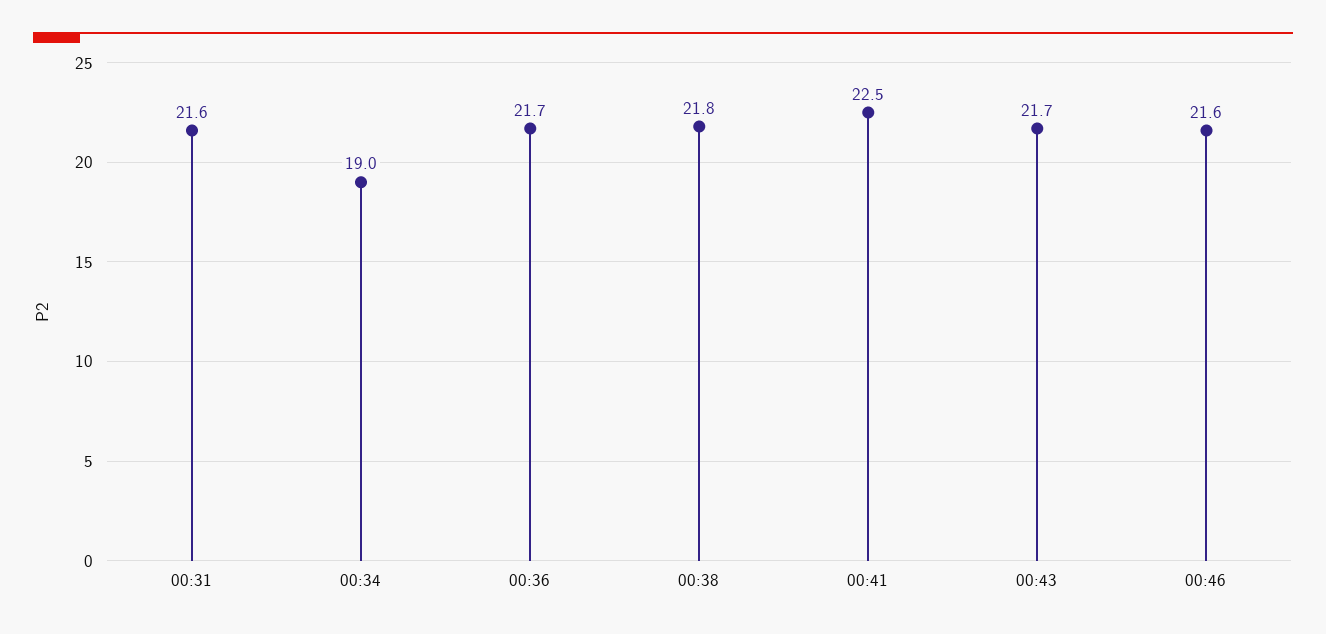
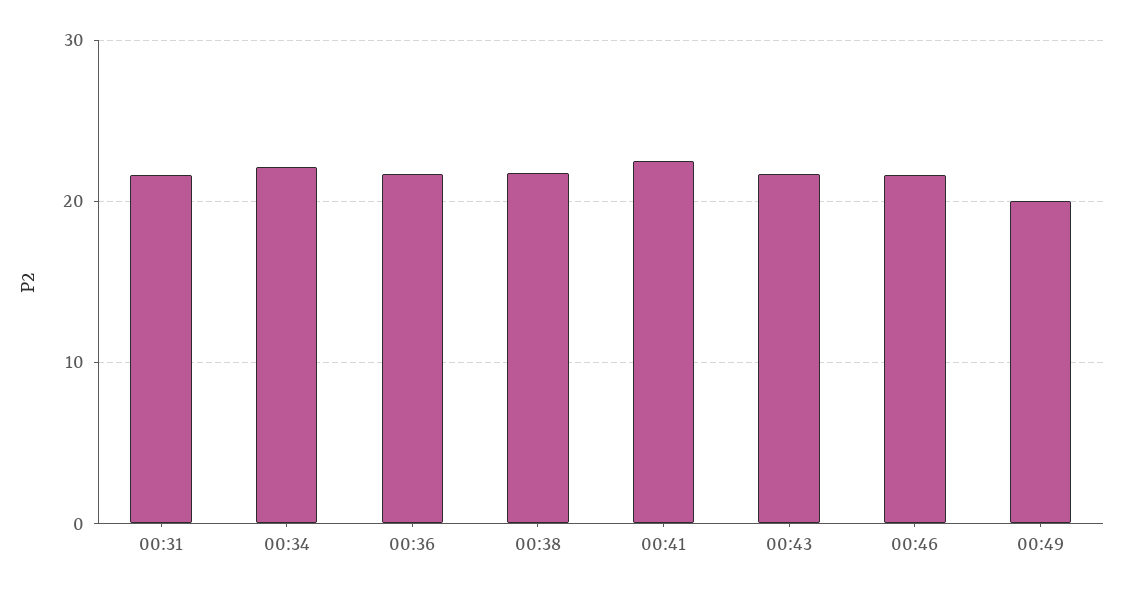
00:34: 19 -> 22
00:49: none -> 20

